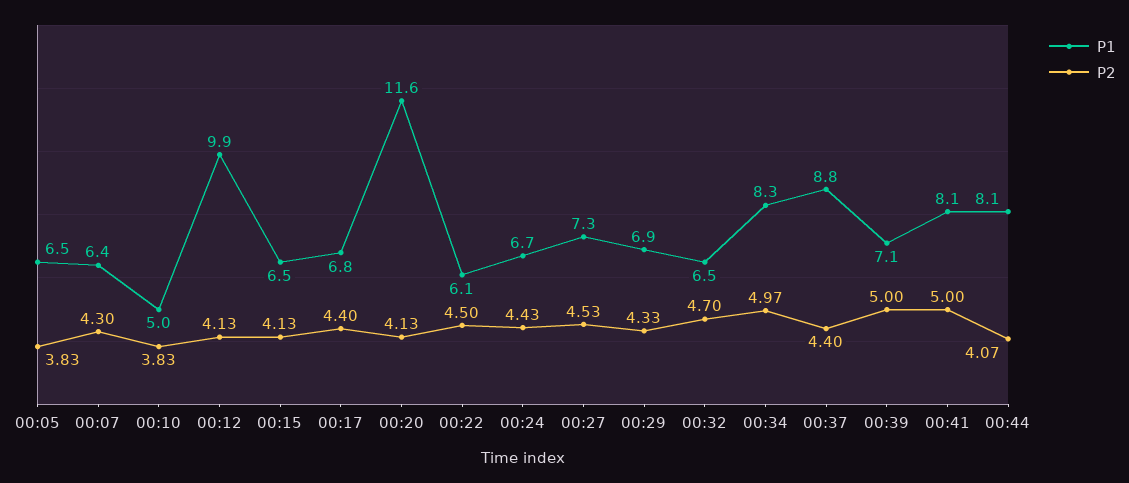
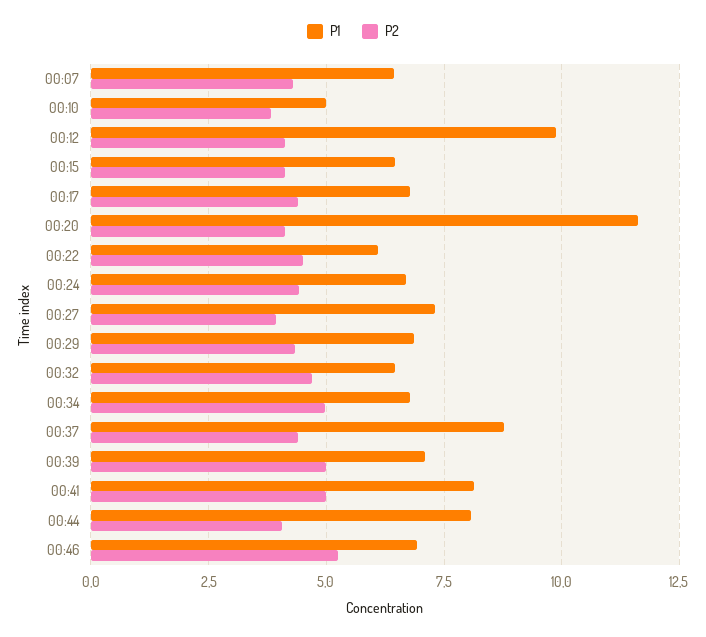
P1, 00:05: 6.5 -> none
P2, 00:05: 3.83 -> none
P2, 00:27: 4.53 -> 4
P1, 00:34: 8.3 -> 6.75
P1, 00:46: none -> 7
P2, 00:46: none -> 5.25

